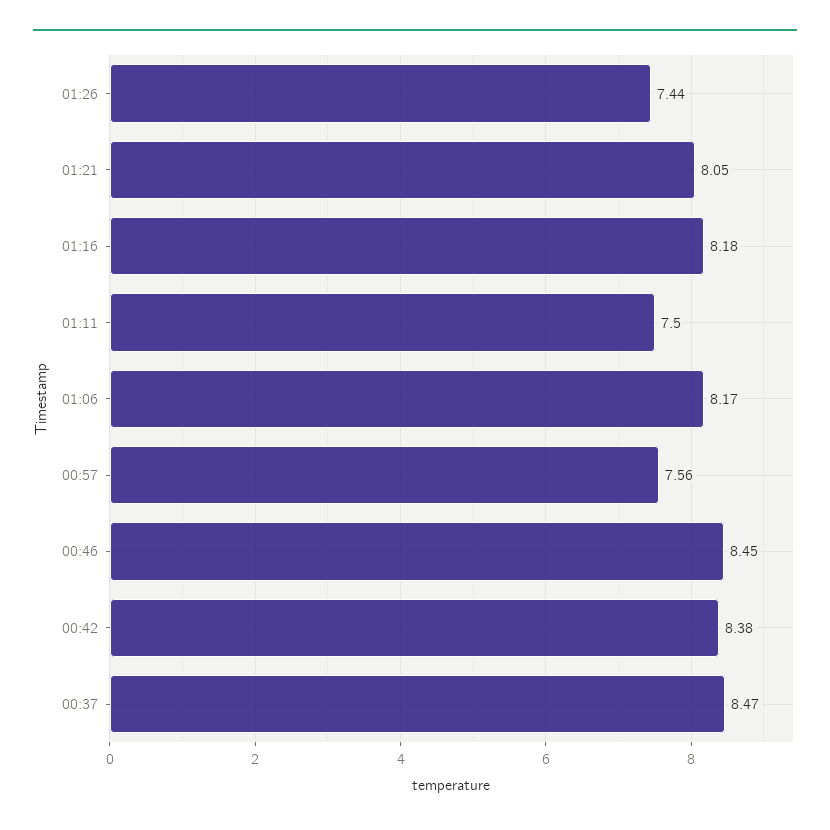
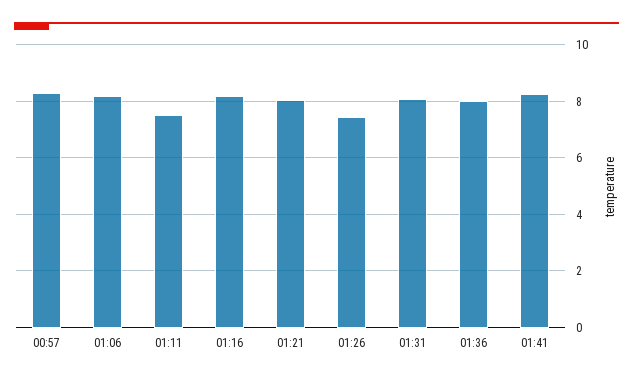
00:57: 7.56 -> 8.25
00:46: 8.45 -> none
00:42: 8.38 -> none
00:37: 8.47 -> none
01:31: none -> 8
01:36: none -> 8
01:41: none -> 8.25

